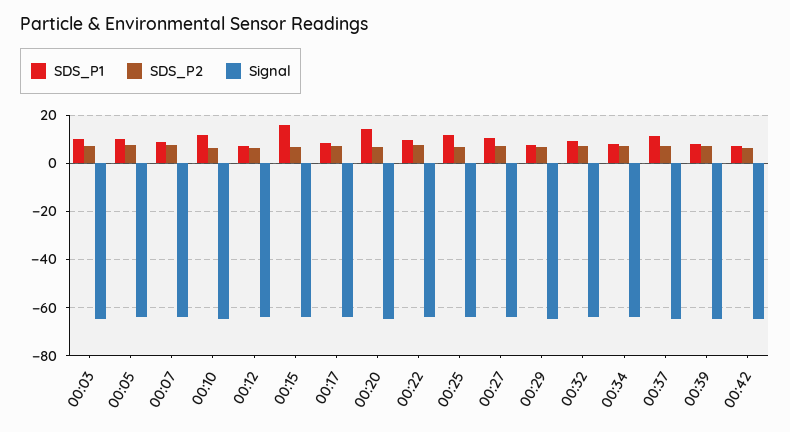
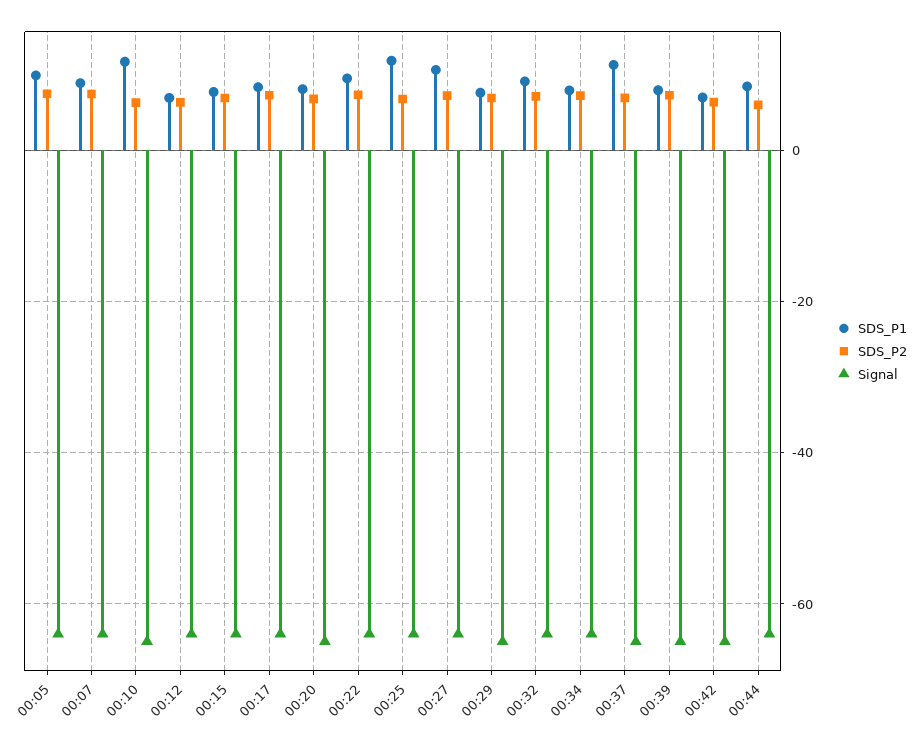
SDS_P1, 00:03: 10 -> none
SDS_P2, 00:03: 7.5 -> none
Signal, 00:03: -65 -> none
SDS_P1, 00:15: 15 -> 8
SDS_P1, 00:20: 15 -> 8
SDS_P1, 00:44: none -> 8
SDS_P2, 00:44: none -> 6
Signal, 00:44: none -> -64

